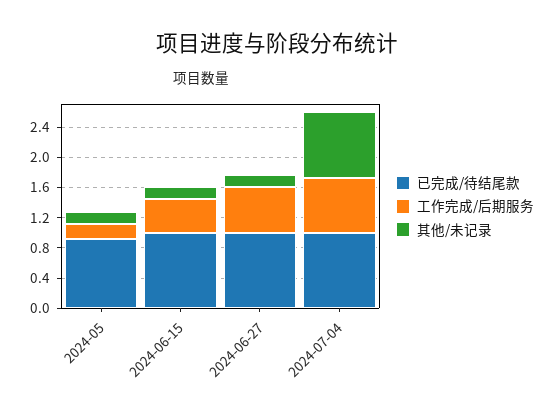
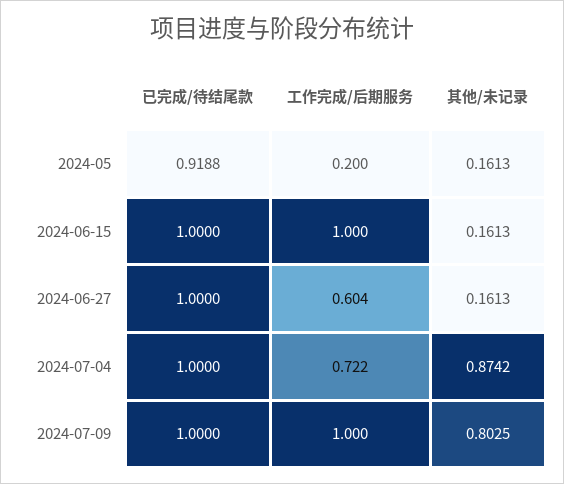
工作完成/后期服务, 2024-06-15: 0.4 -> 1
已完成/待结尾款, 2024-07-09: none -> 1
工作完成/后期服务, 2024-07-09: none -> 1
其他/未记录, 2024-07-09: none -> 0.8025

